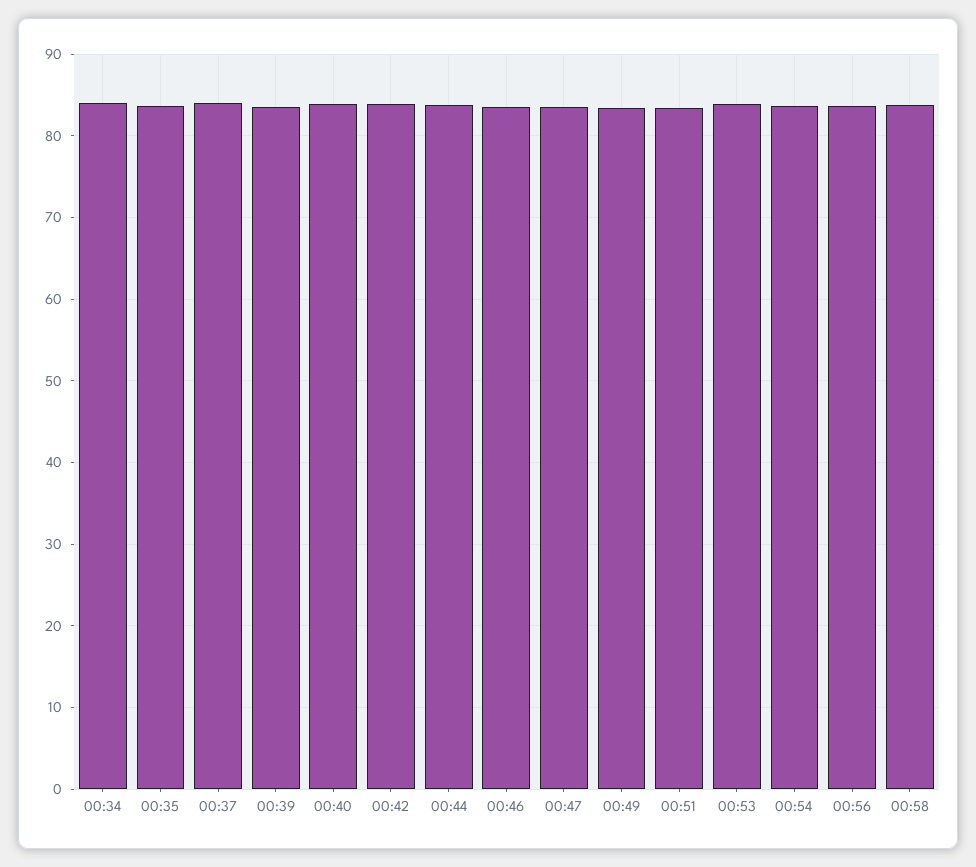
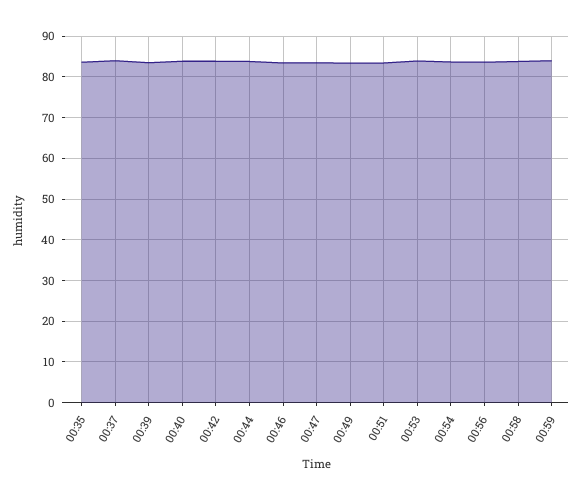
00:34: 84 -> none
00:59: none -> 84

